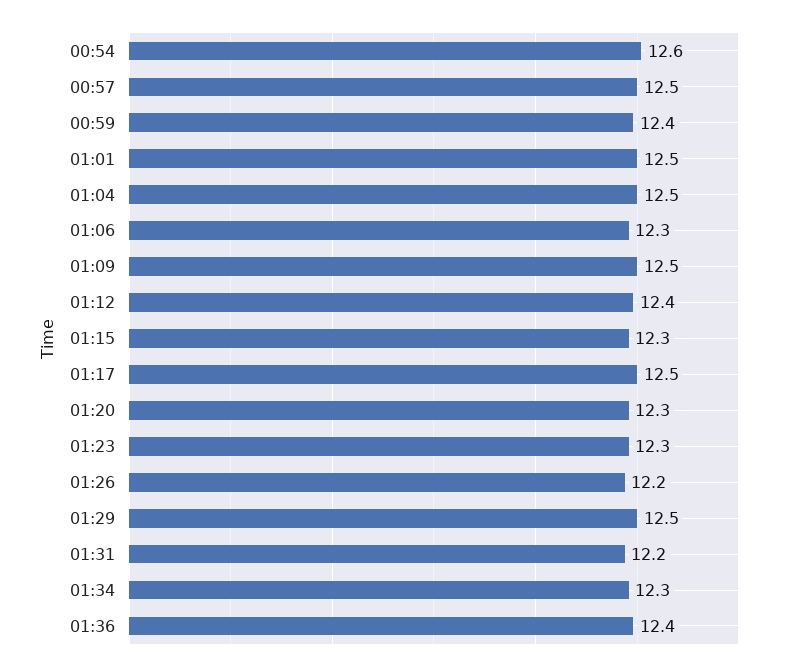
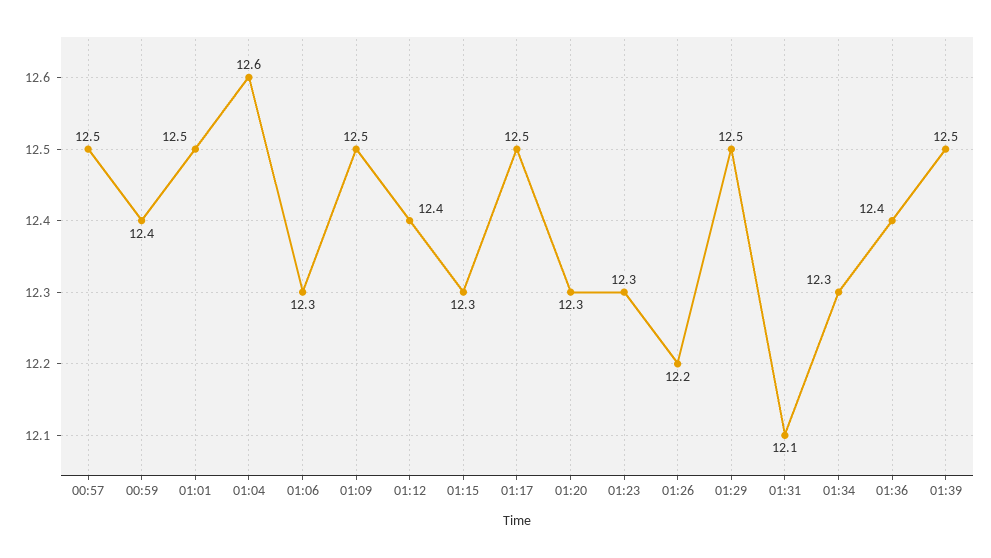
00:54: 12.6 -> none
01:04: 12.5 -> 12.6
01:31: 12.2 -> 12.1
01:39: none -> 12.5

